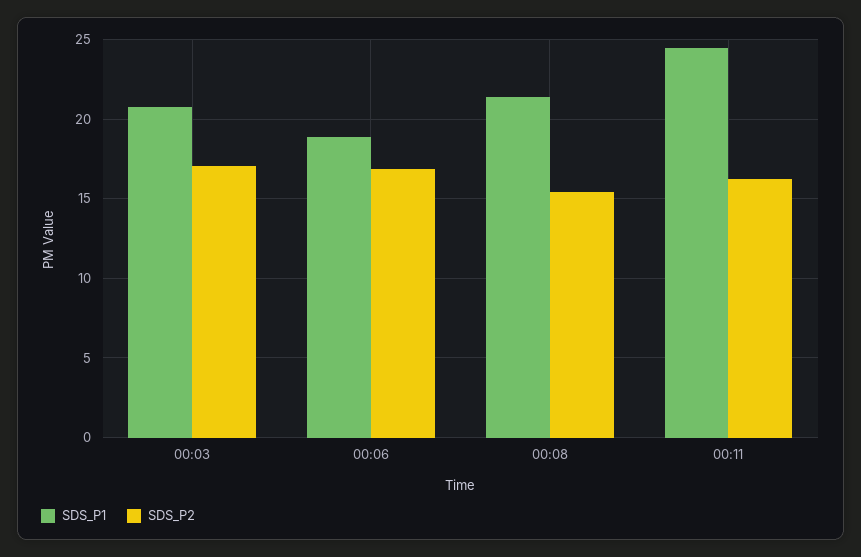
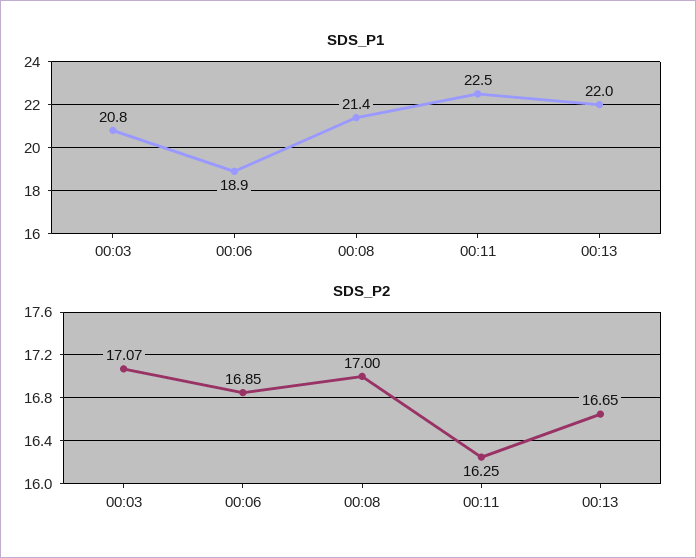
SDS_P2, 00:08: 15.5 -> 17
SDS_P1, 00:11: 24.5 -> 22.5
SDS_P1, 00:13: none -> 22
SDS_P2, 00:13: none -> 16.65

